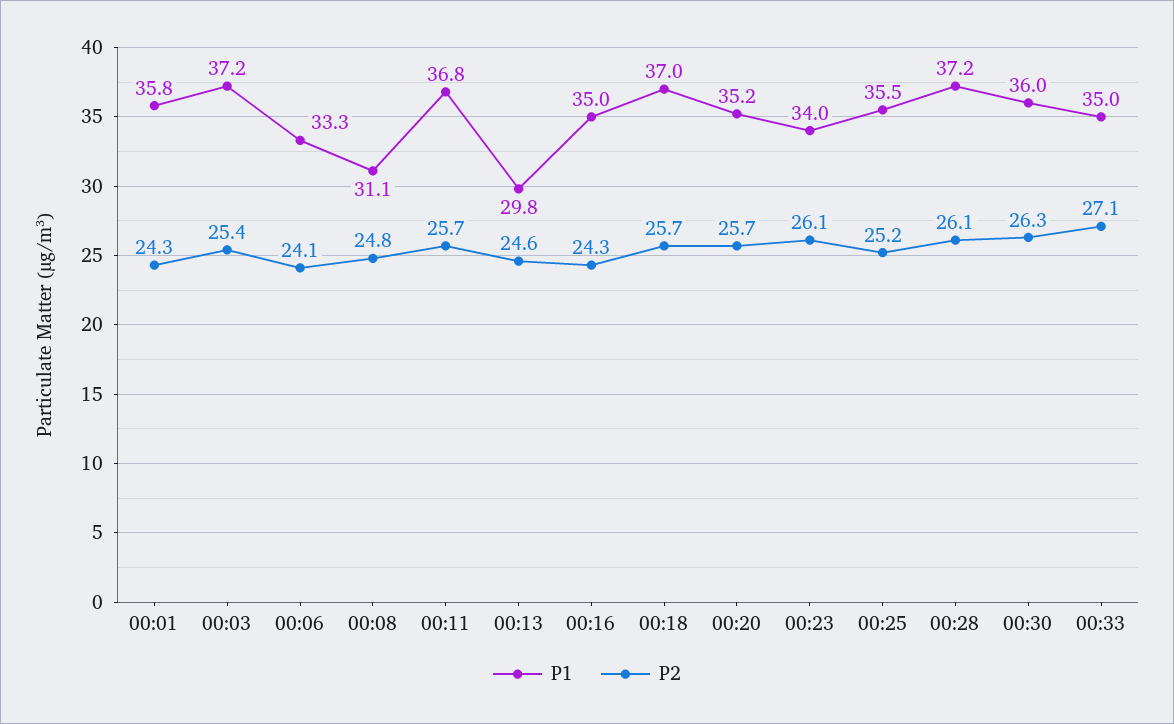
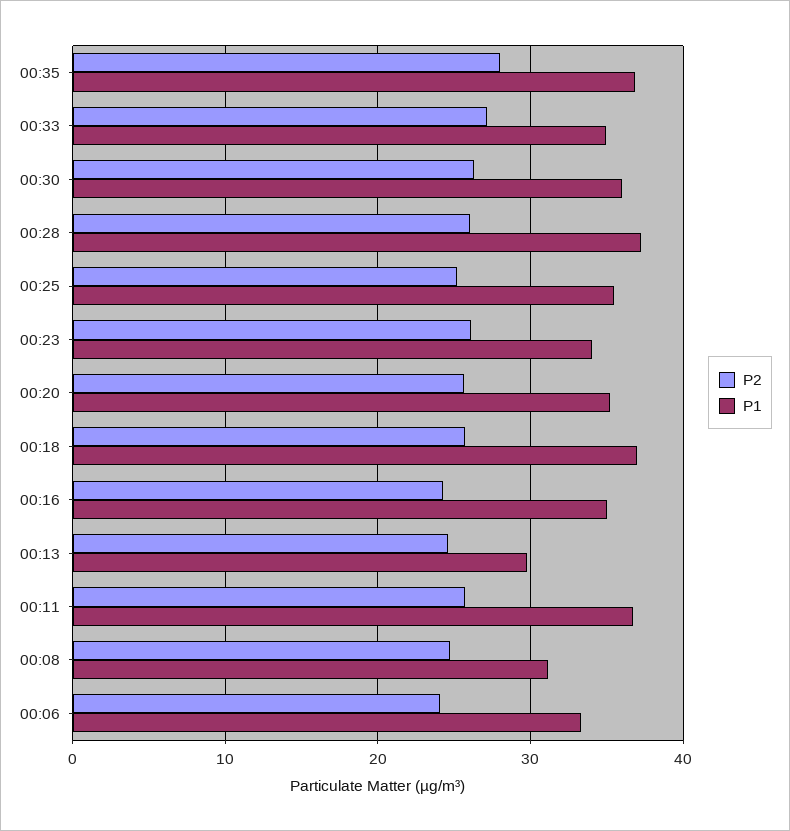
P1, 00:01: 35.8 -> none
P2, 00:01: 24.3 -> none
P1, 00:03: 37.2 -> none
P2, 00:03: 25.4 -> none
P2, 00:35: none -> 28
P1, 00:35: none -> 37

